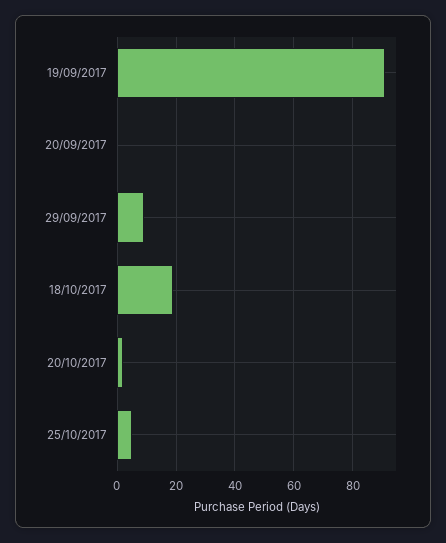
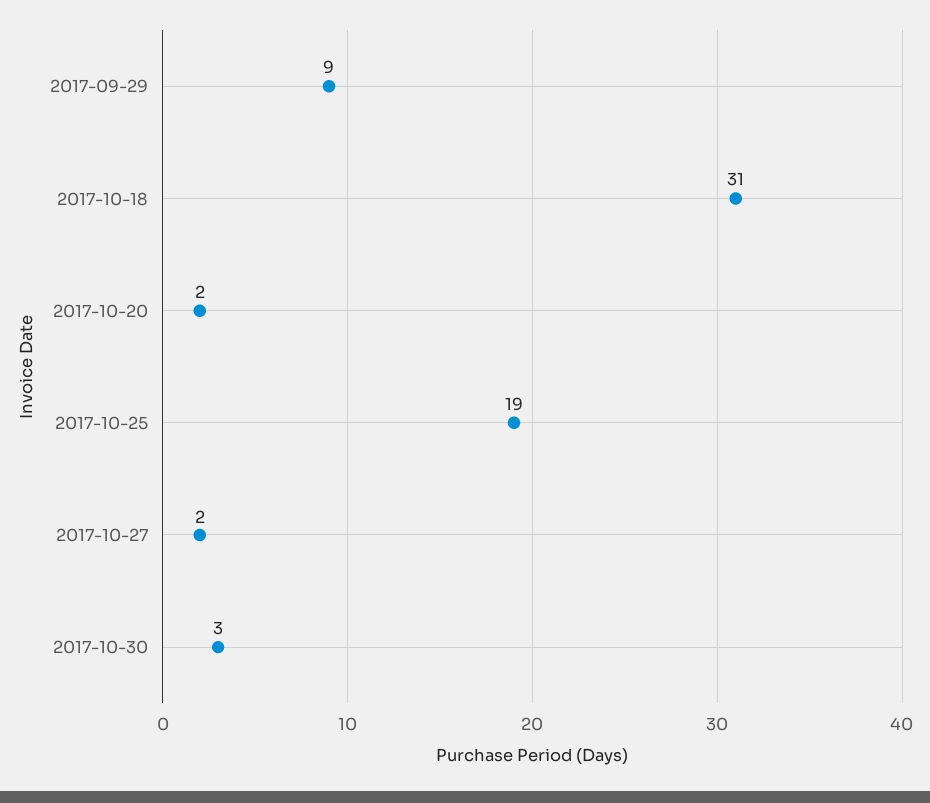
19/09/2017: 90 -> none
20/09/2017: 0 -> none
18/10/2017: 20 -> 31
25/10/2017: 5 -> 19
2017-10-27: none -> 2
2017-10-30: none -> 3

